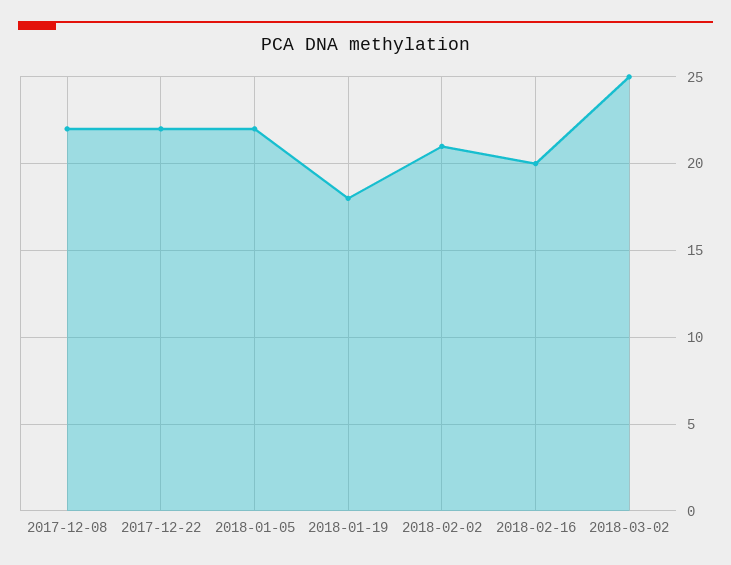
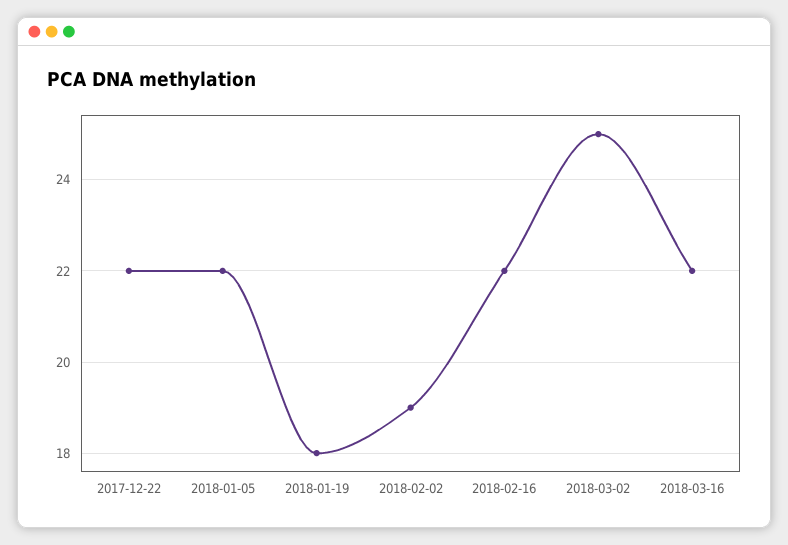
2017-12-08: 22 -> none
2018-02-02: 21 -> 19
2018-02-16: 20 -> 22
2018-03-16: none -> 22

